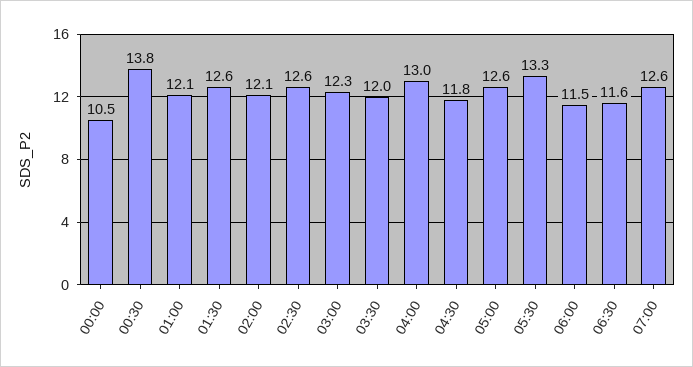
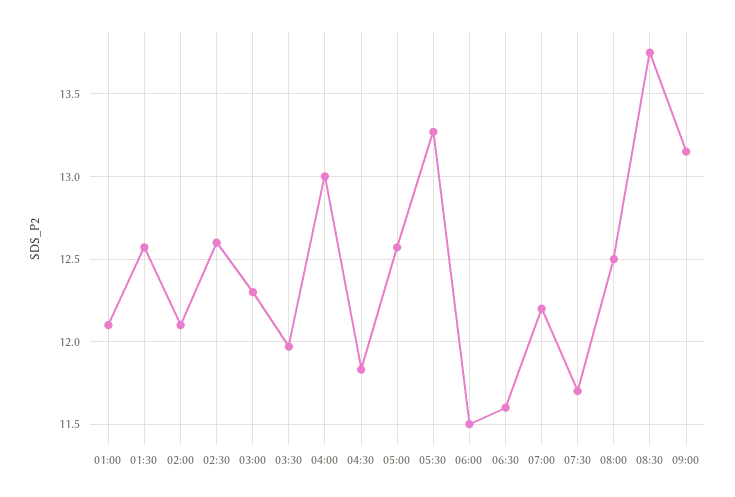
00:00: 10.5 -> none
00:30: 13.8 -> none
07:00: 12.6 -> 12.2
07:30: none -> 11.7
08:00: none -> 12.5
08:30: none -> 13.75
09:00: none -> 13.15

